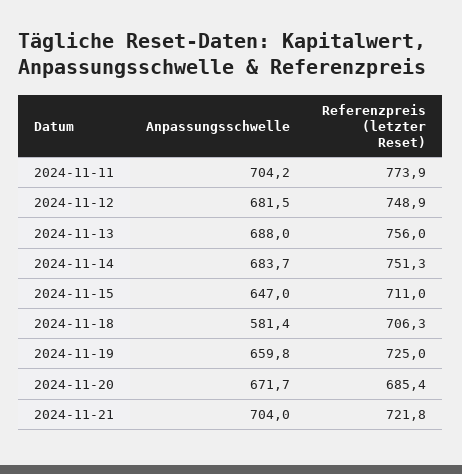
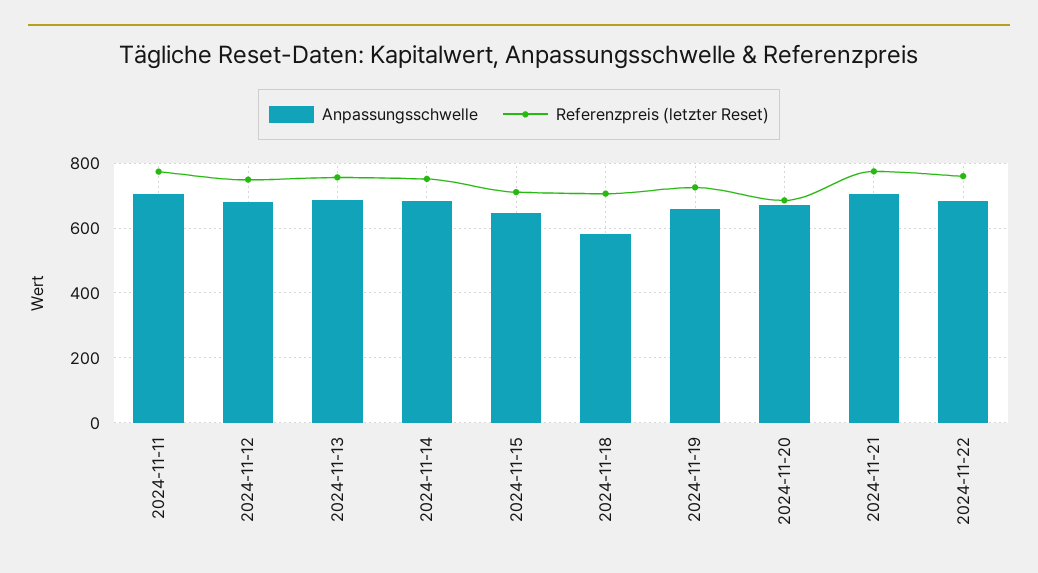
Referenzpreis (letzter Reset), 2024-11-21: 721.8 -> 780
Anpassungsschwelle, 2024-11-22: none -> 680
Referenzpreis (letzter Reset), 2024-11-22: none -> 760

